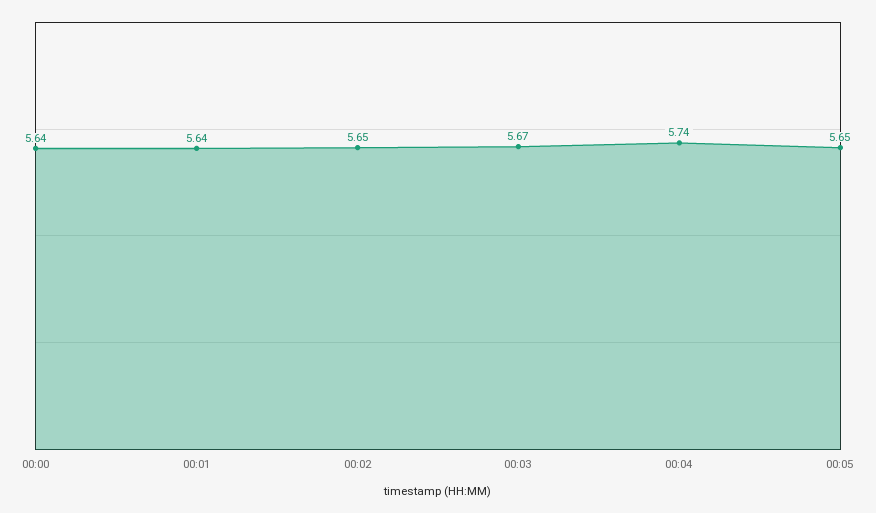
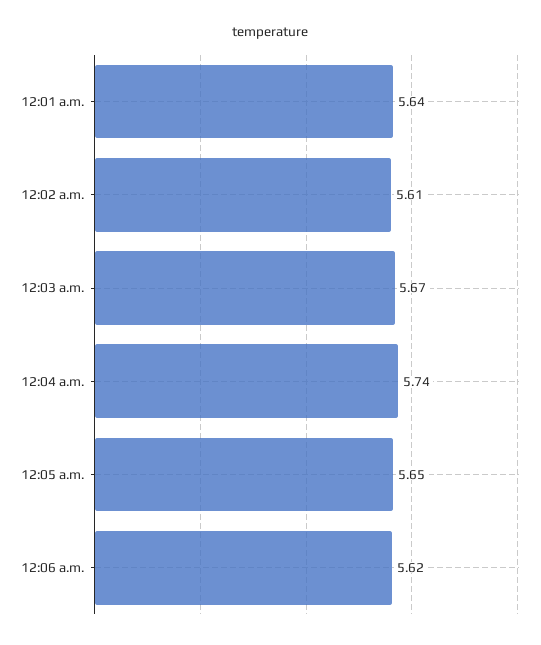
00:00: 5.64 -> none
00:02: 5.65 -> 5.61
12:06 a.m.: none -> 5.62

